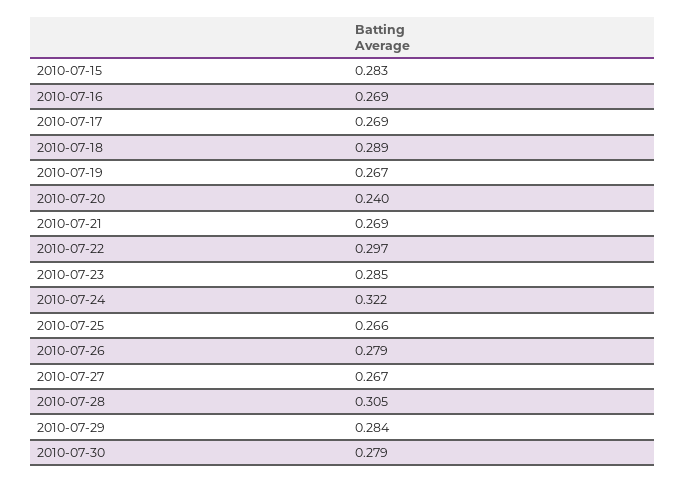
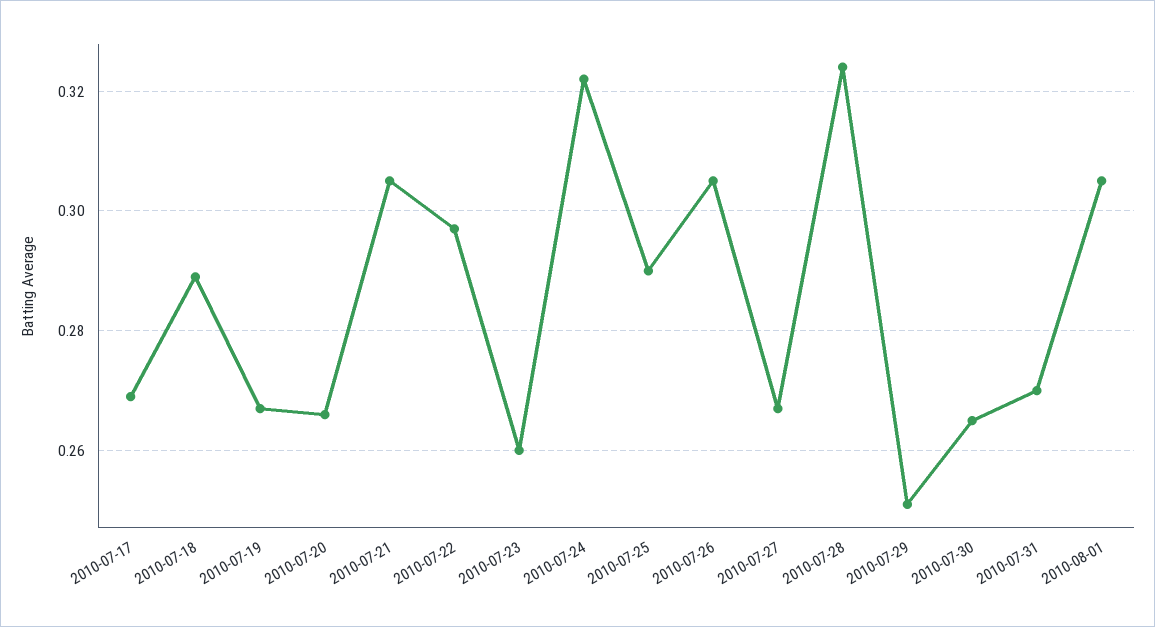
2010-07-15: 0.283 -> none
2010-07-16: 0.269 -> none
2010-07-20: 0.24 -> 0.265
2010-07-21: 0.269 -> 0.305
2010-07-23: 0.285 -> 0.26
2010-07-25: 0.266 -> 0.29
2010-07-26: 0.279 -> 0.305
2010-07-28: 0.305 -> 0.325
2010-07-29: 0.284 -> 0.25
2010-07-30: 0.279 -> 0.265
2010-07-31: none -> 0.27
2010-08-01: none -> 0.305

